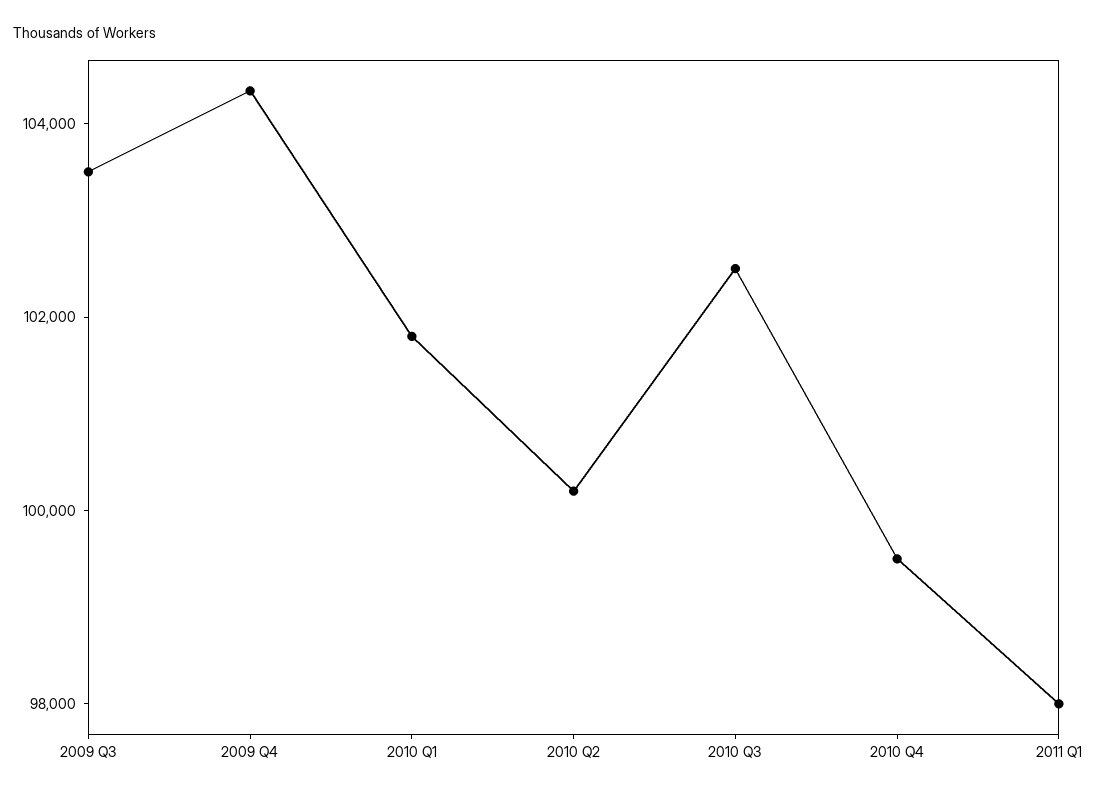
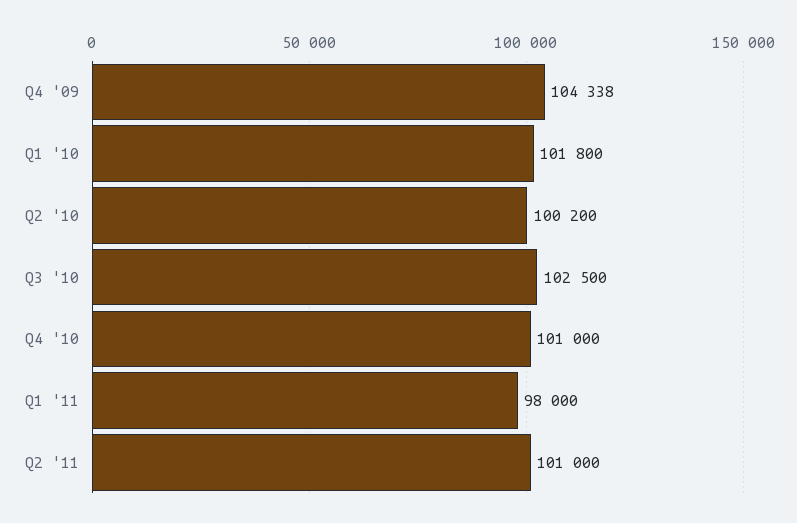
2009 Q3: 103500 -> none
2010 Q4: 99500 -> 101000
Q2 '11: none -> 101000

